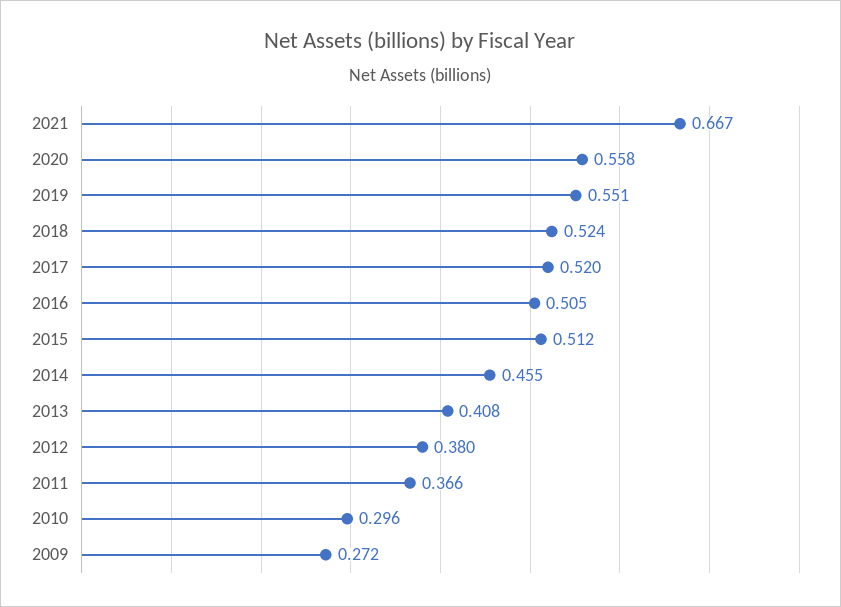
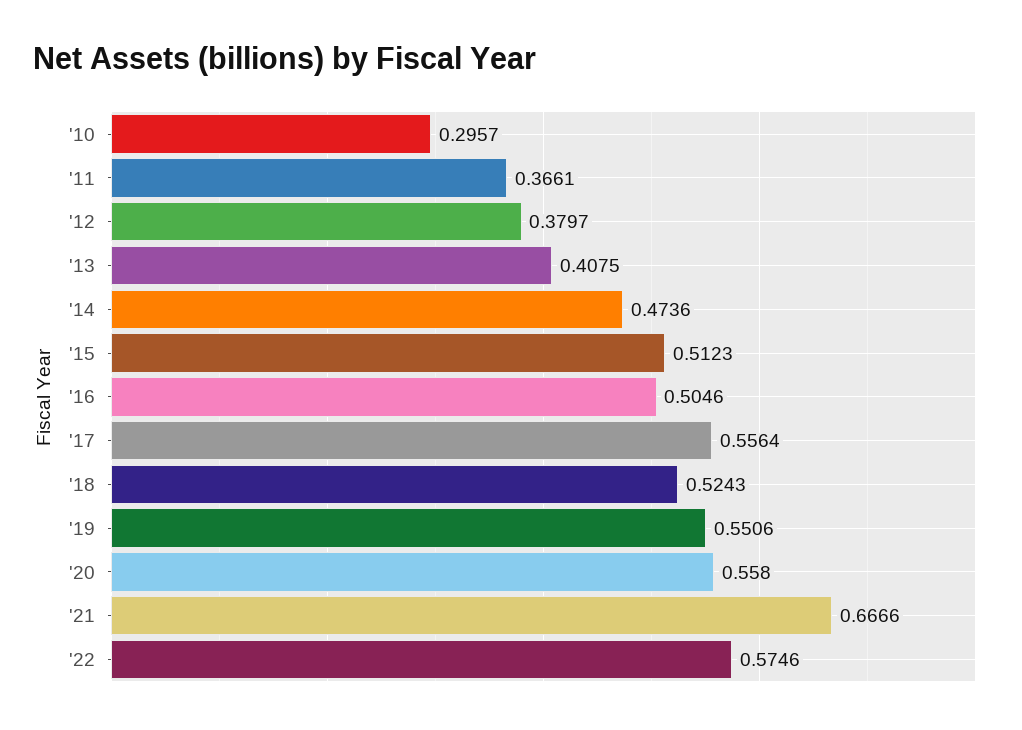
2017: 0.52 -> 0.5564
2014: 0.455 -> 0.4736
2009: 0.272 -> none
'22: none -> 0.5746

